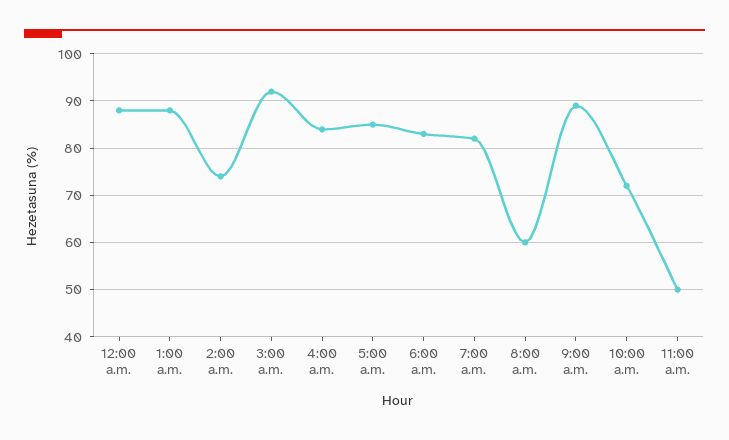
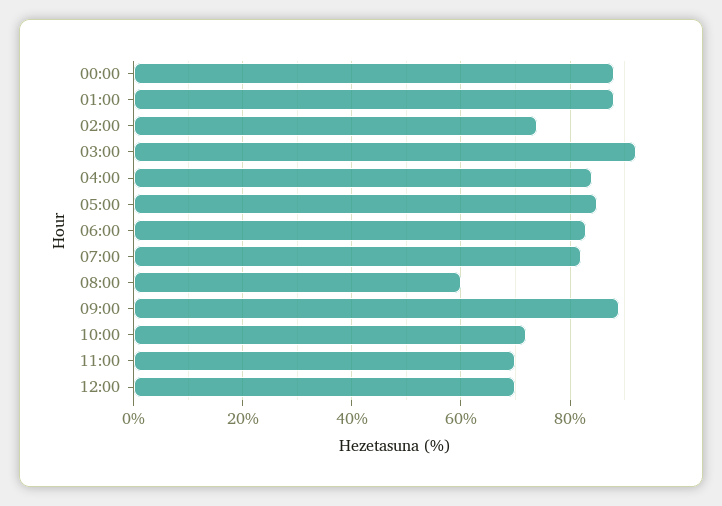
11:00 a.m.: 50 -> 70
12:00: none -> 70

